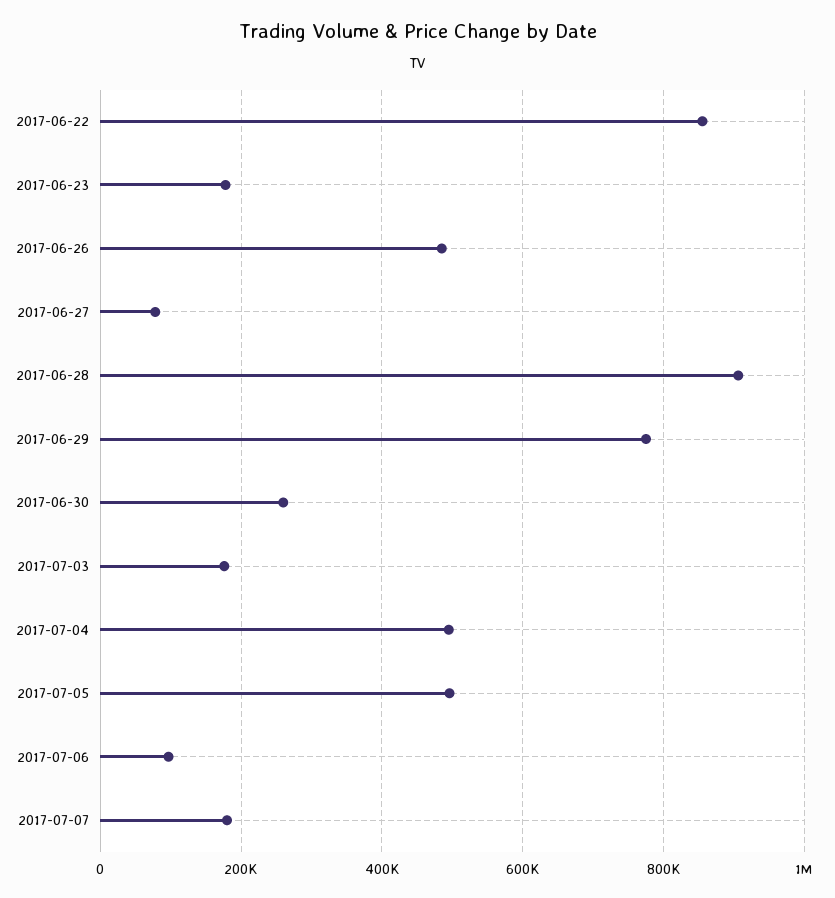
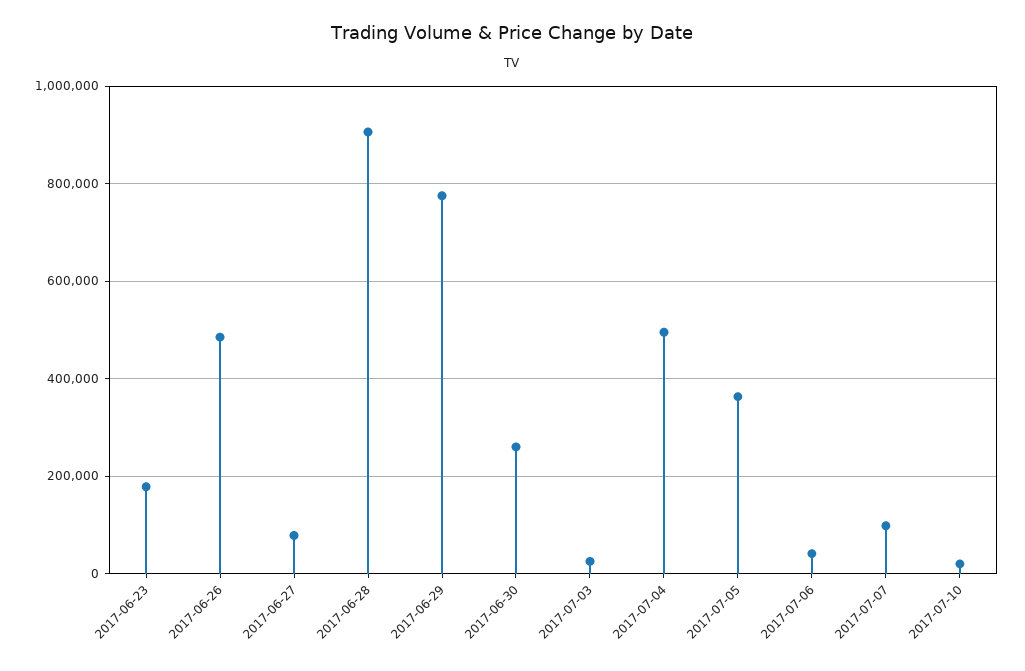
2017-06-22: 860000 -> none
2017-07-03: 180000 -> 20000
2017-07-05: 500000 -> 360000
2017-07-06: 100000 -> 40000
2017-07-07: 180000 -> 100000
2017-07-10: none -> 20000

